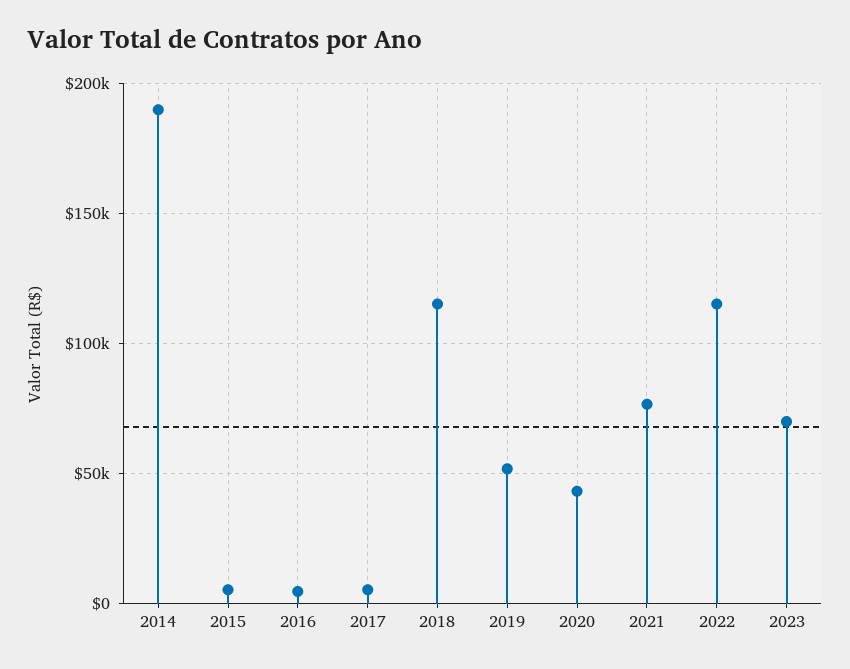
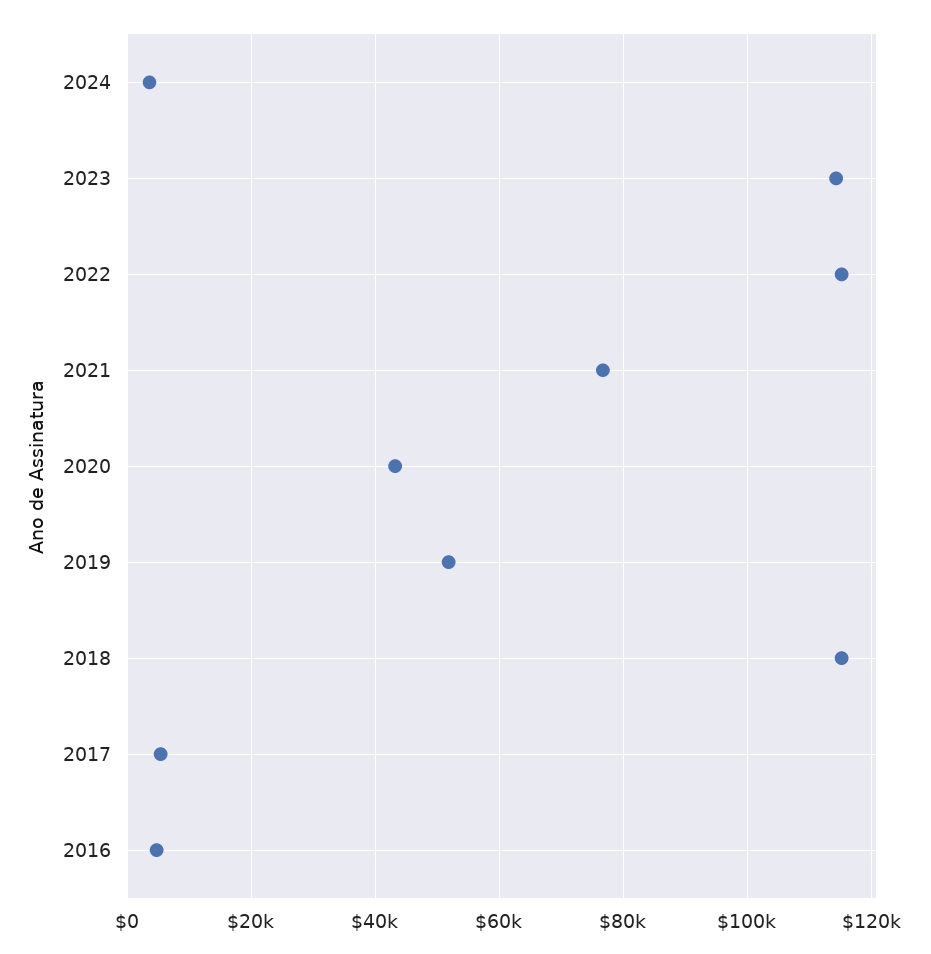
2014: 190000 -> none
2015: 5000 -> none
2023: 70000 -> 114000
2024: none -> 4000

